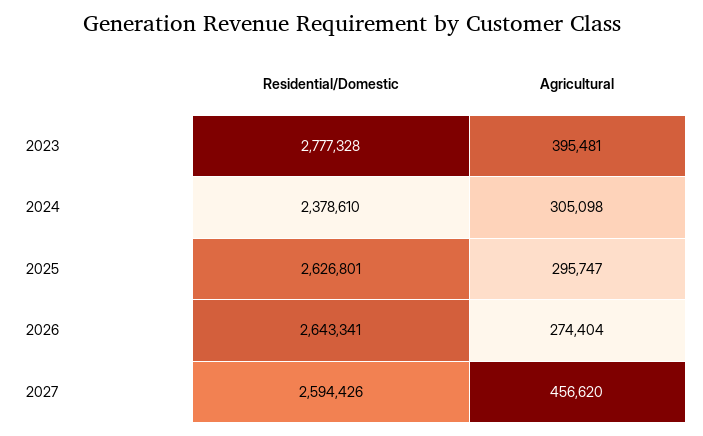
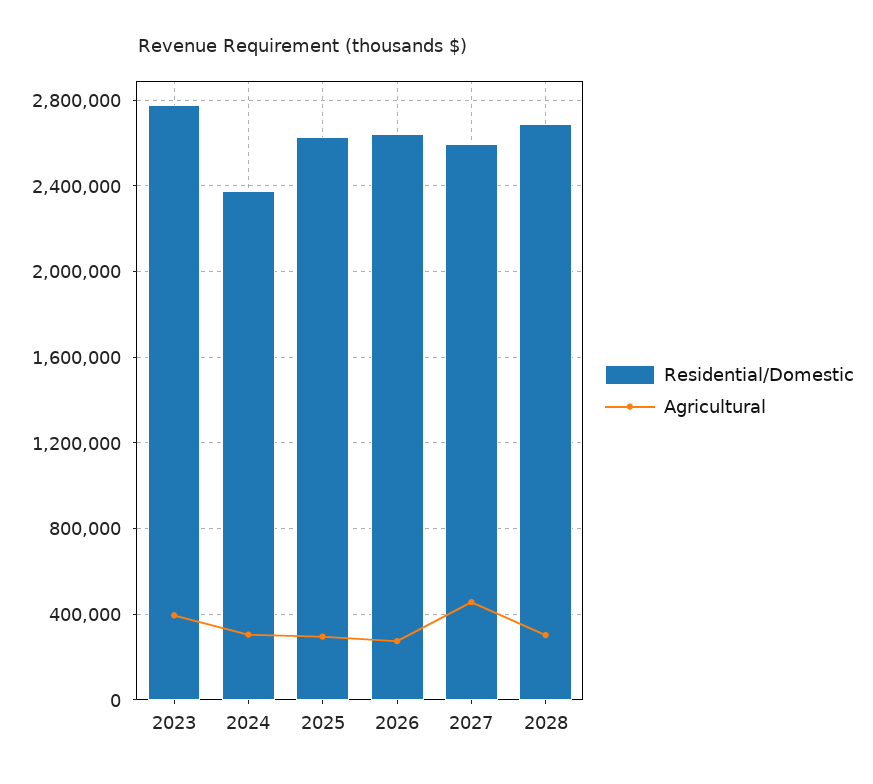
Residential/Domestic, 2028: none -> 2700000
Agricultural, 2028: none -> 300000

